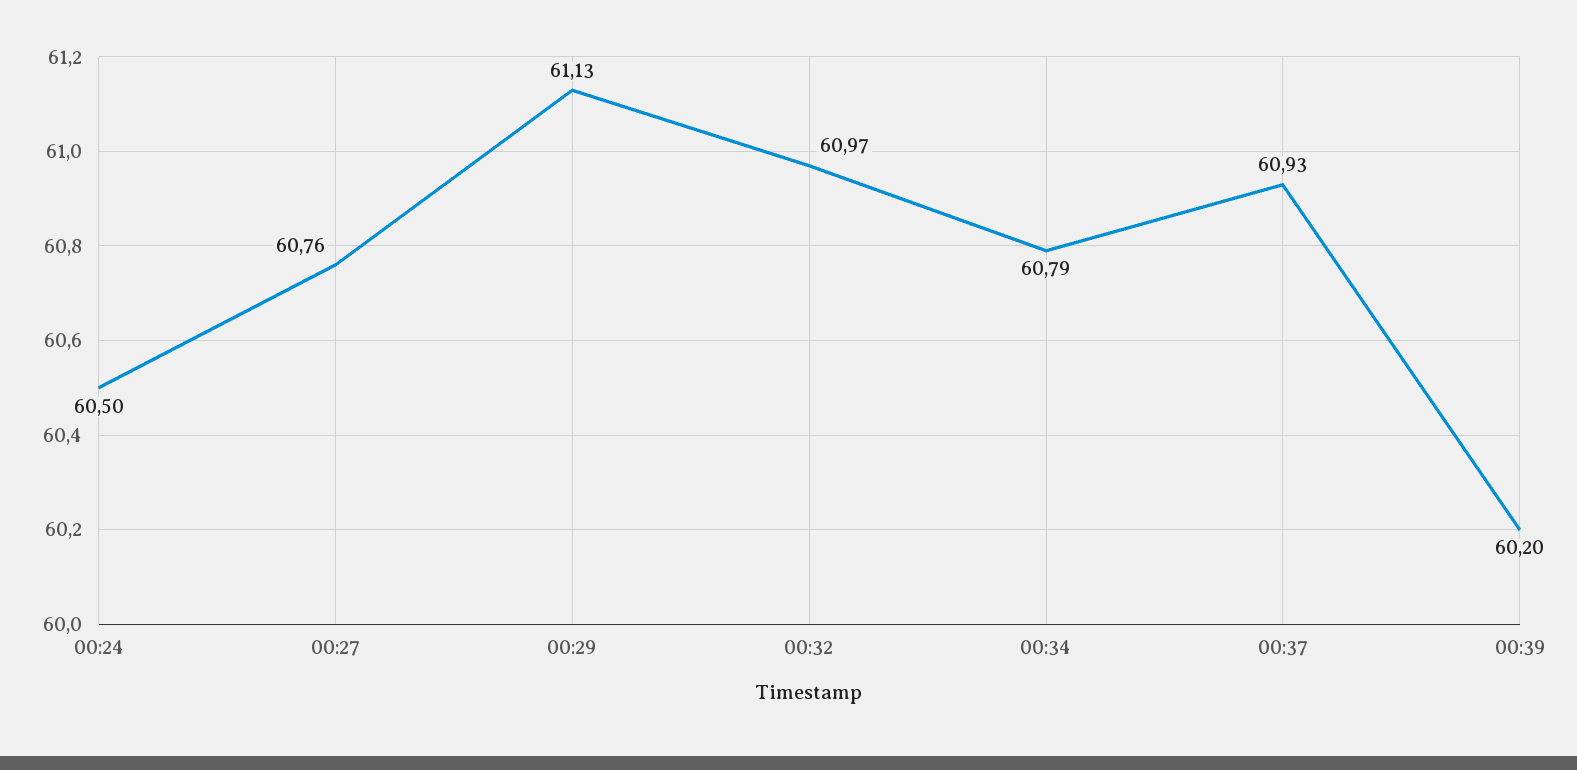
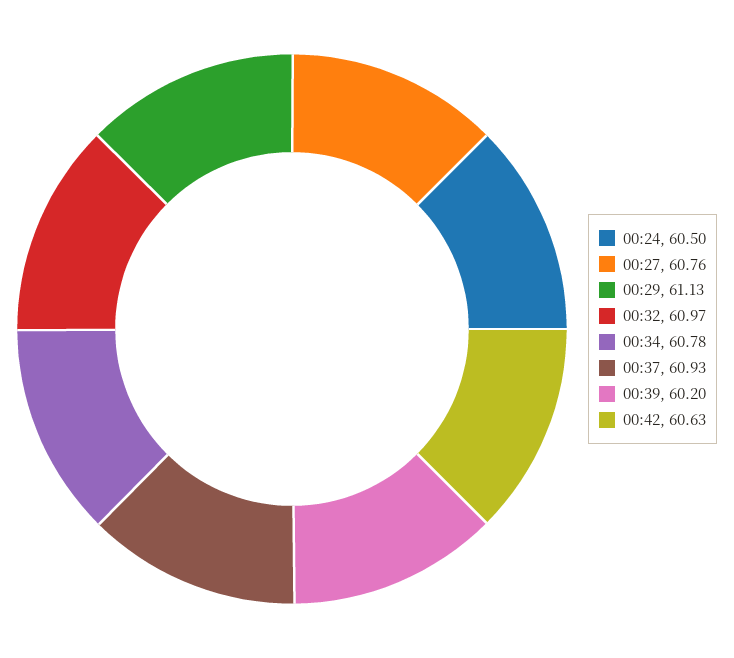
00:34: 60.79 -> 60.78
00:42: none -> 60.63

